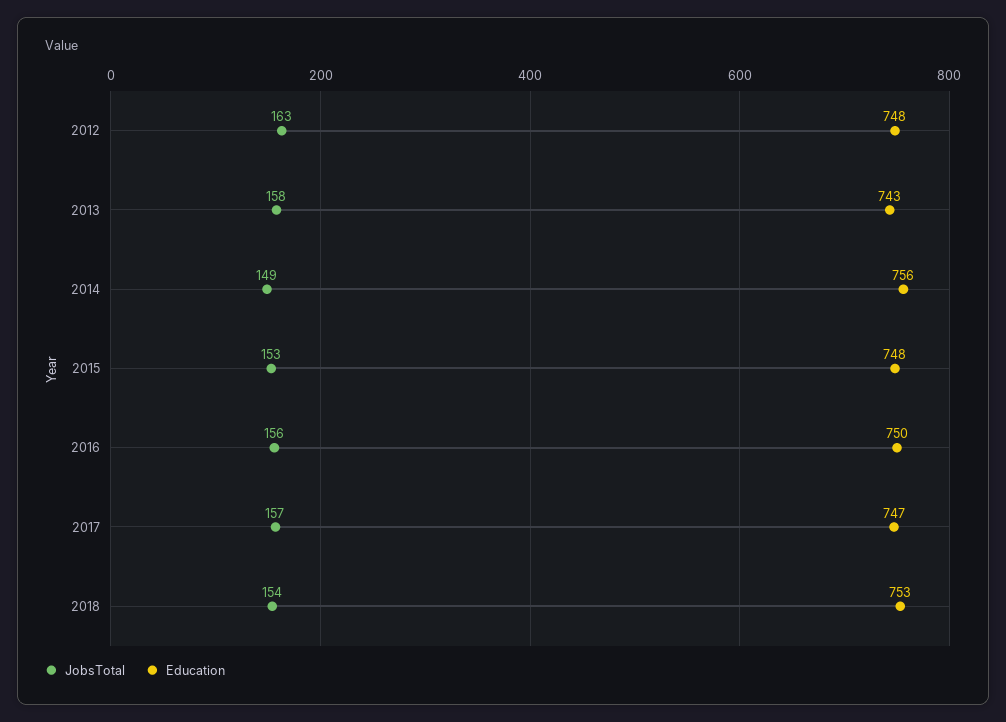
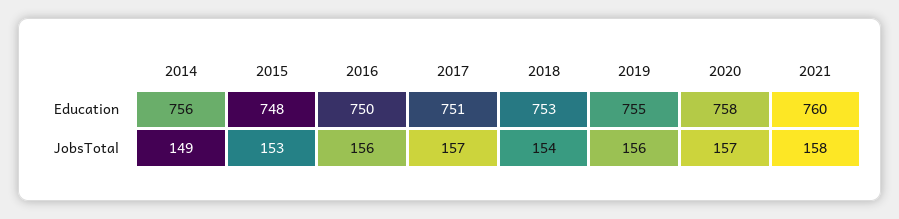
JobsTotal, 2012: 163 -> none
Education, 2012: 748 -> none
JobsTotal, 2013: 158 -> none
Education, 2013: 743 -> none
Education, 2017: 747 -> 751
Education, 2019: none -> 755
Education, 2020: none -> 758
Education, 2021: none -> 760
JobsTotal, 2019: none -> 156
JobsTotal, 2020: none -> 157
JobsTotal, 2021: none -> 158

